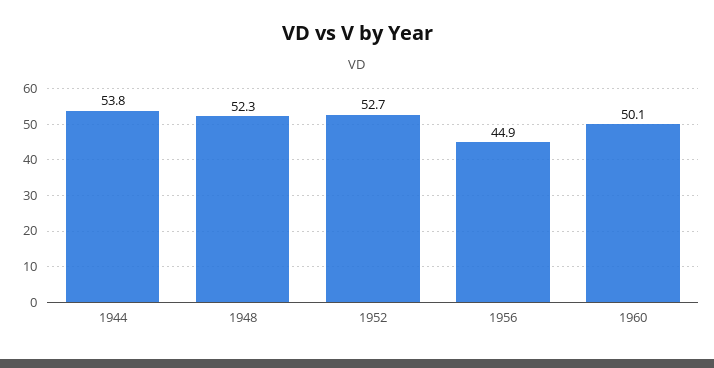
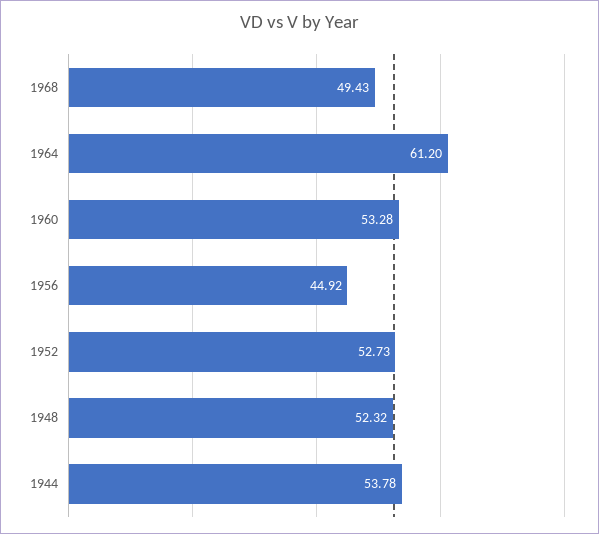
1960: 50.1 -> 53.28
1968: none -> 49.43
1964: none -> 61.2

